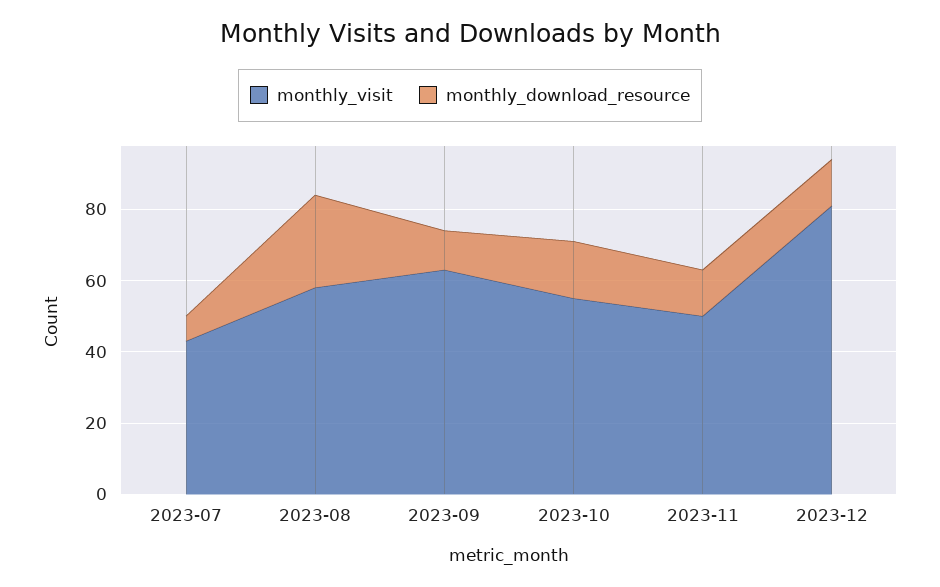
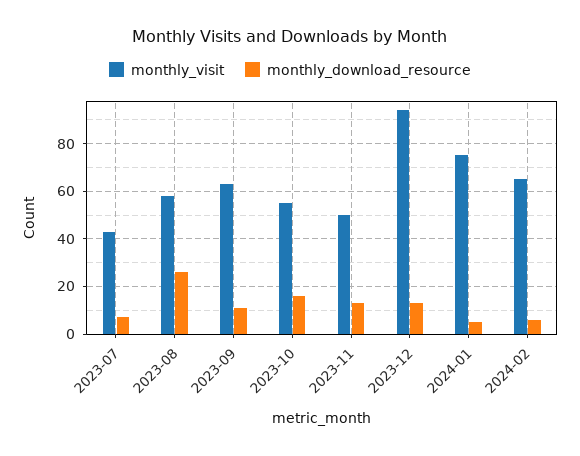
monthly_visit, 2023-12: 80 -> 95
monthly_visit, 2024-01: none -> 75
monthly_download_resource, 2024-01: none -> 5
monthly_visit, 2024-02: none -> 65
monthly_download_resource, 2024-02: none -> 5

